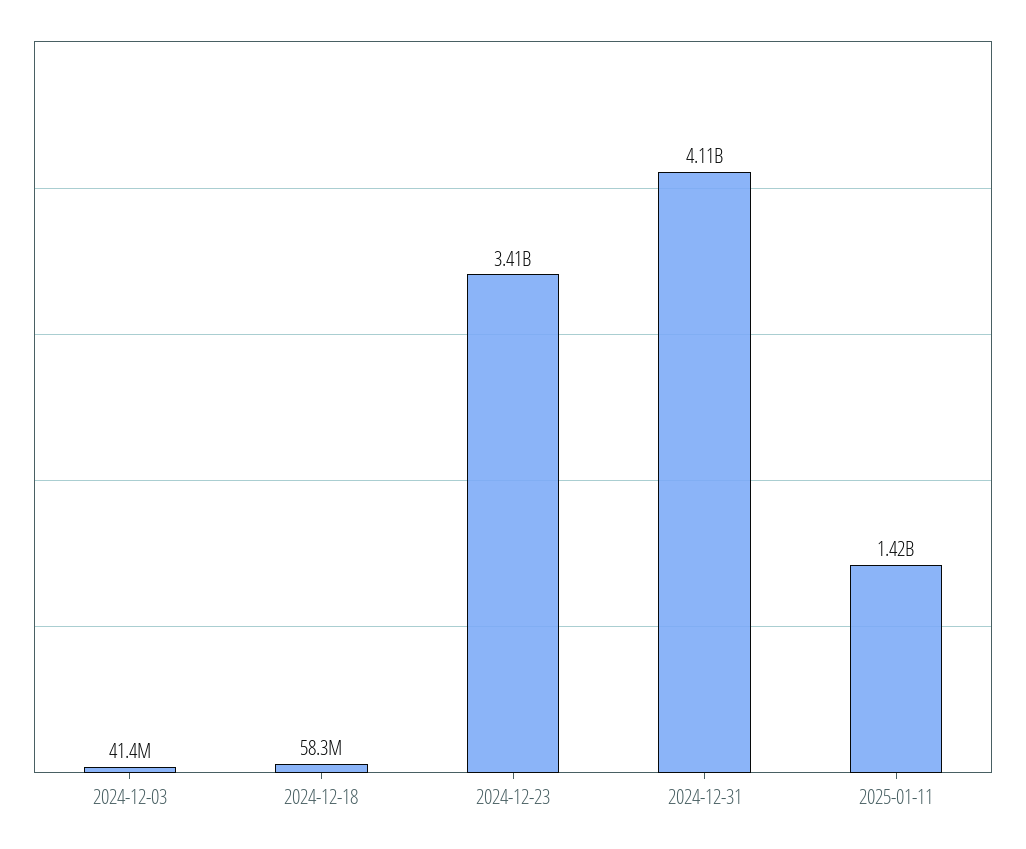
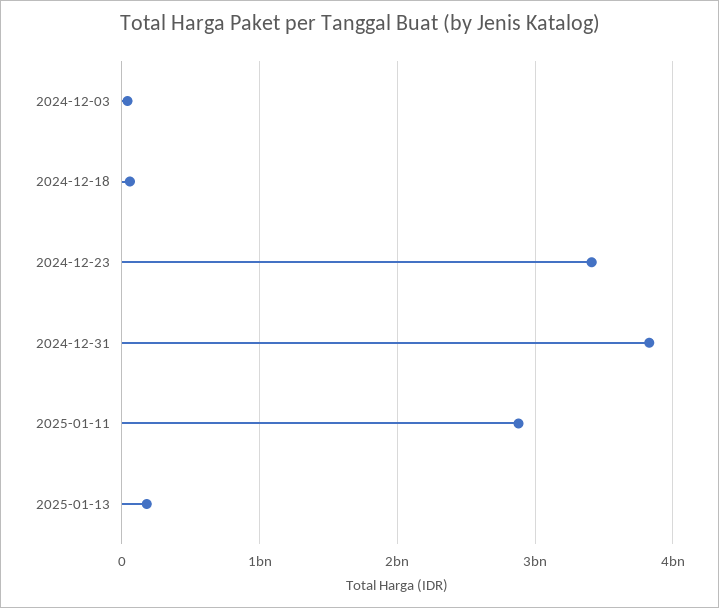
2024-12-31: 4110000000 -> 3800000000
2025-01-11: 1420000000 -> 2900000000
2025-01-13: none -> 200000000

